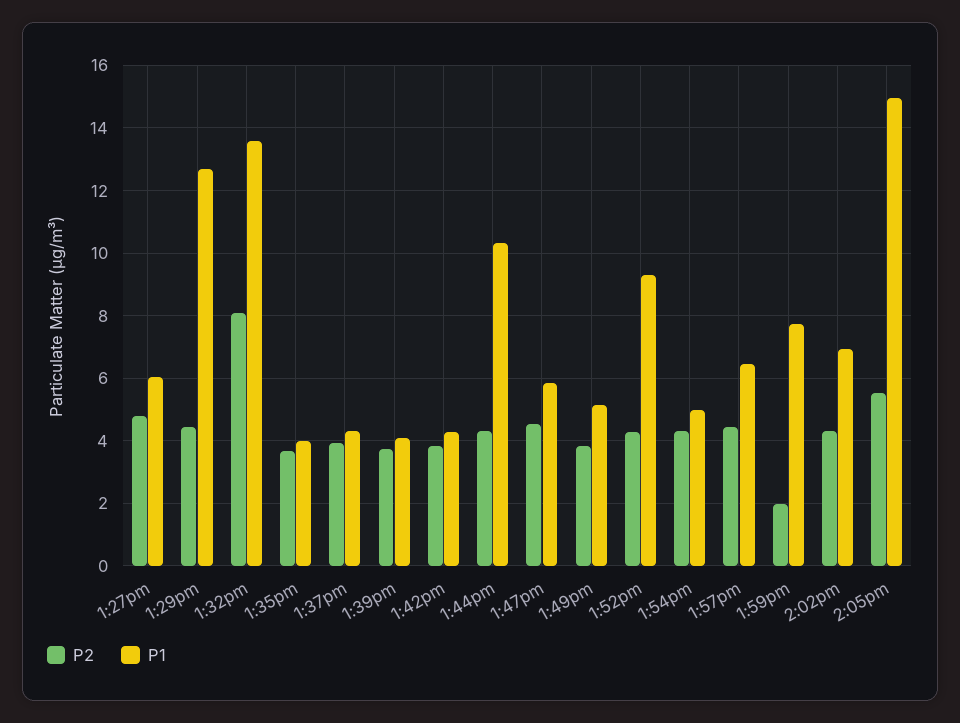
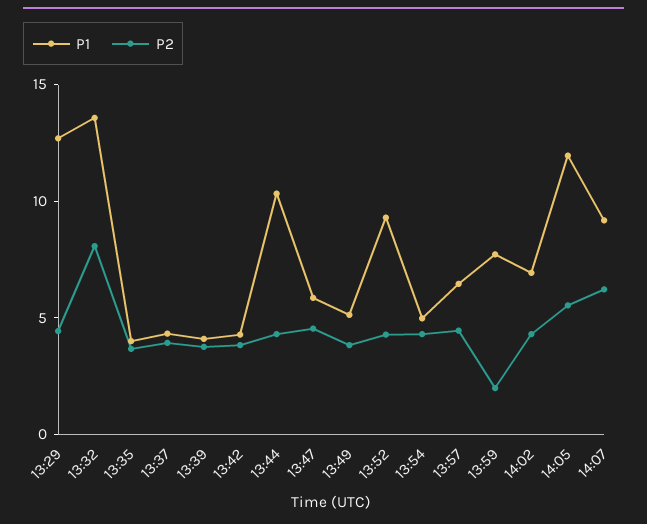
P2, 1:27pm: 4.8 -> none
P1, 1:27pm: 6 -> none
P1, 2:05pm: 15 -> 12
P1, 14:07: none -> 9
P2, 14:07: none -> 6

